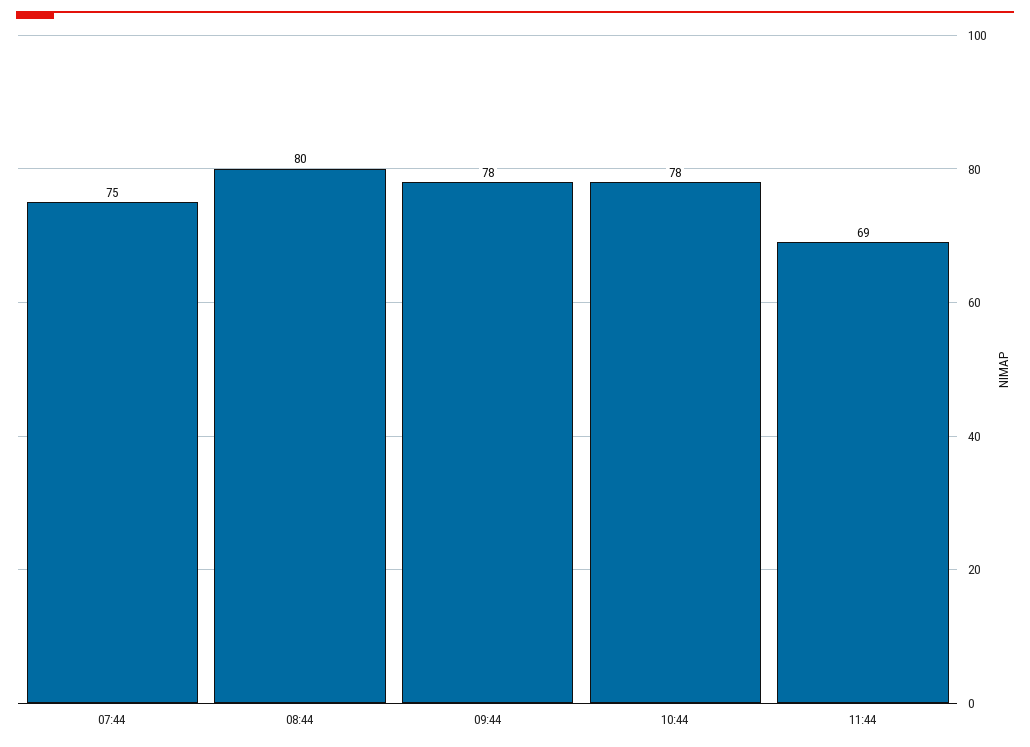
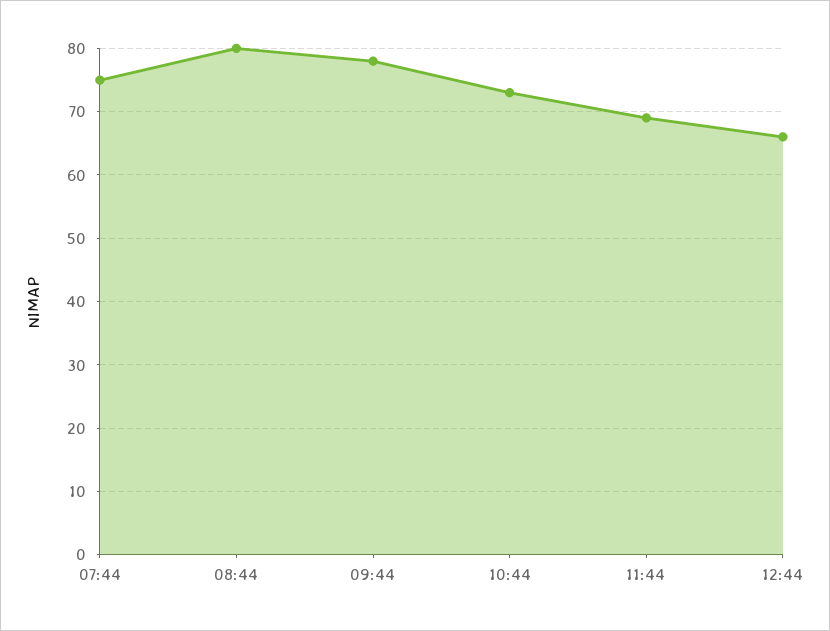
10:44: 78 -> 73
12:44: none -> 66

